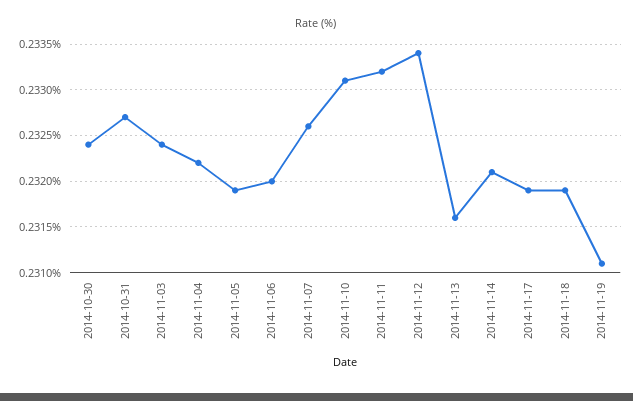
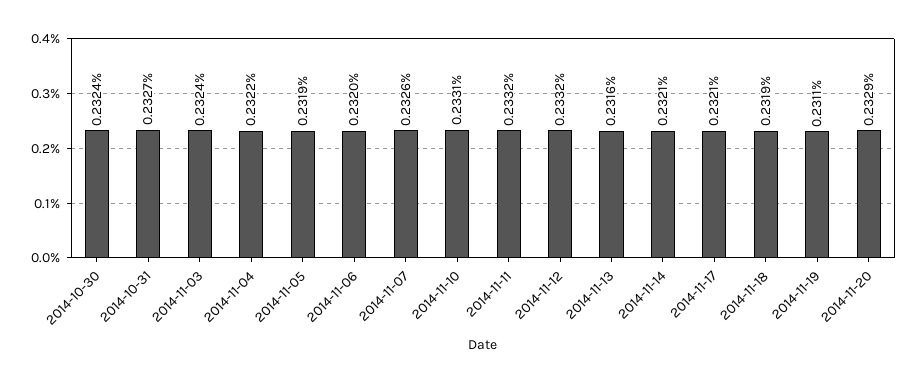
2014-11-12: 0.2334 -> 0.2332
2014-11-17: 0.2319 -> 0.2321
2014-11-20: none -> 0.2329

